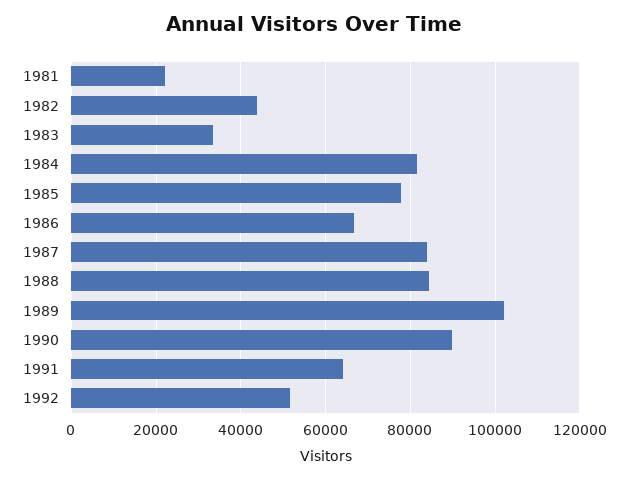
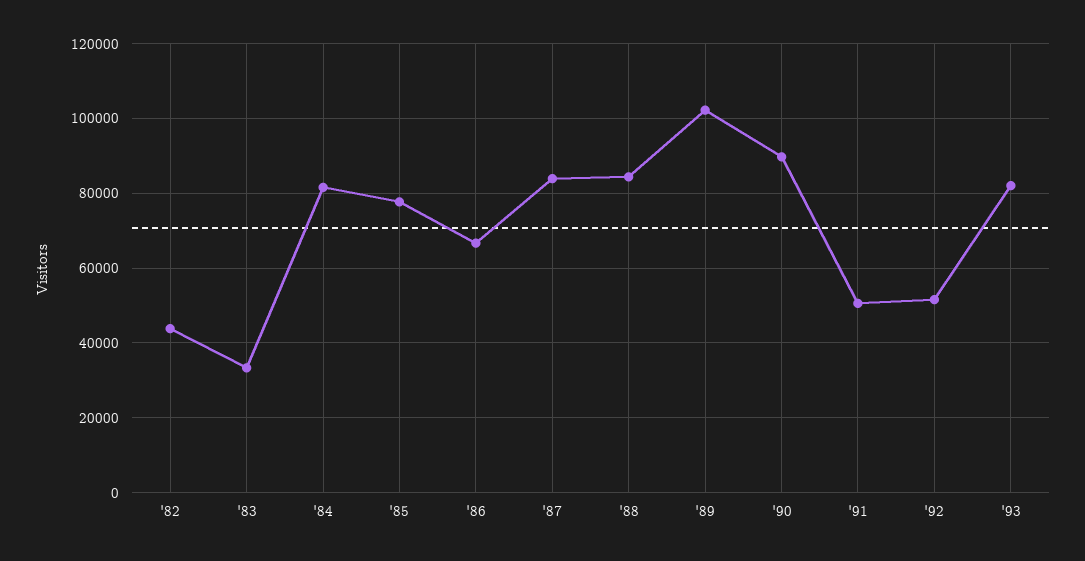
1981: 22000 -> none
1991: 64000 -> 50000
'93: none -> 82000

